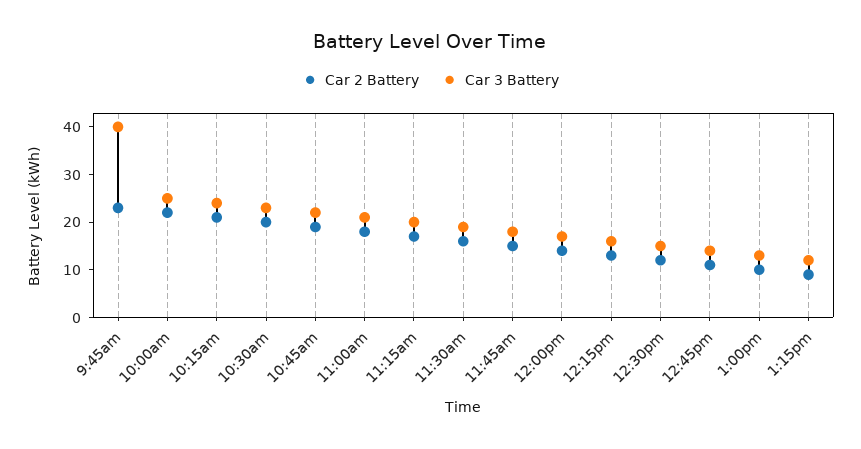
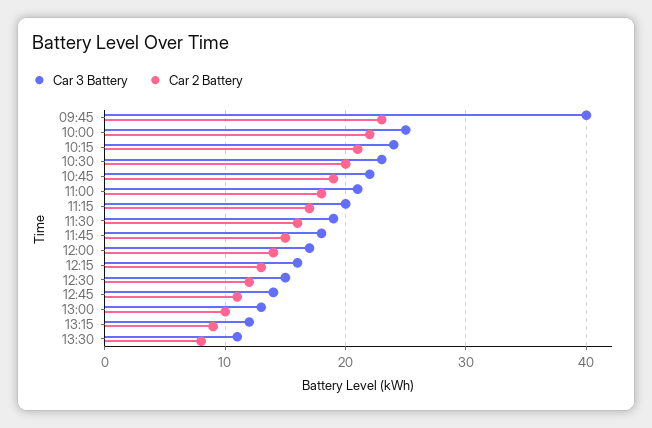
Car 3 Battery, 13:30: none -> 11
Car 2 Battery, 13:30: none -> 8

